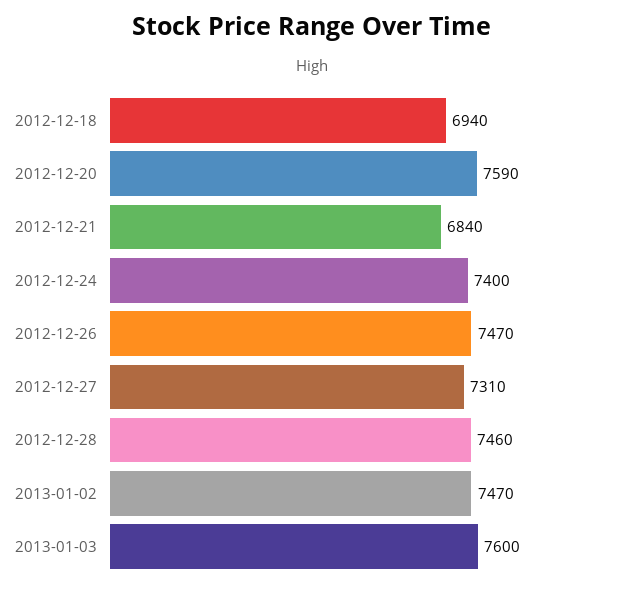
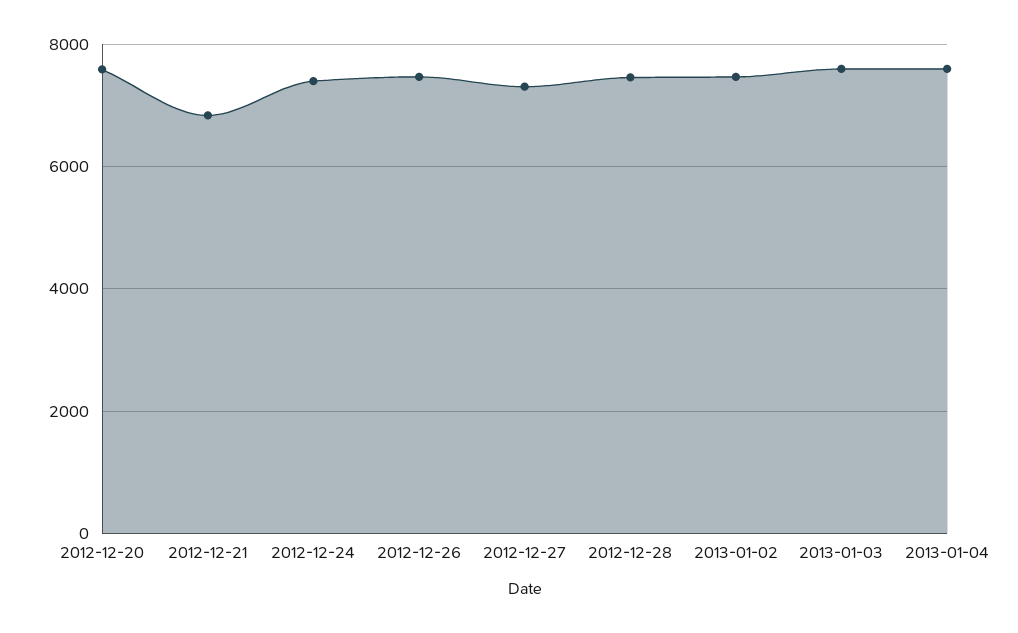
2012-12-18: 6940 -> none
2013-01-04: none -> 7600

